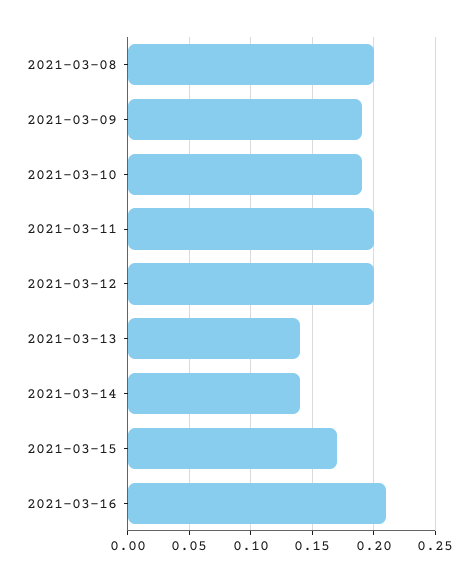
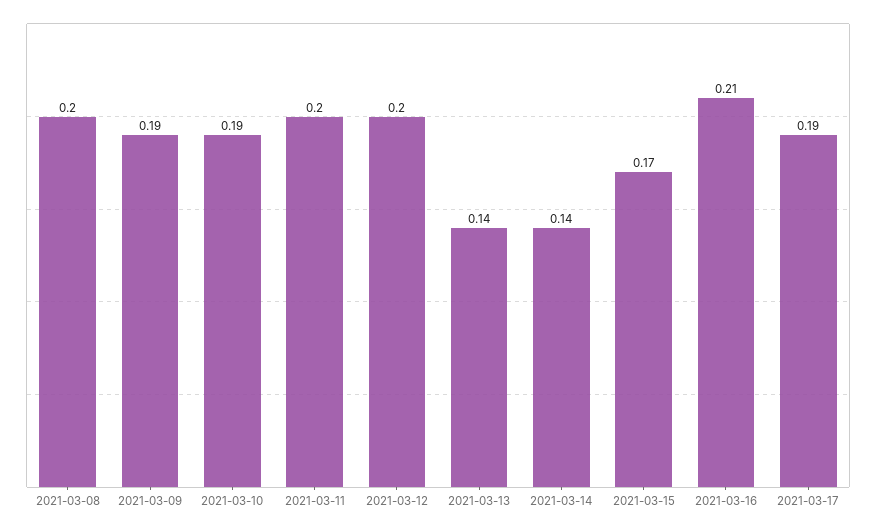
2021-03-17: none -> 0.19

